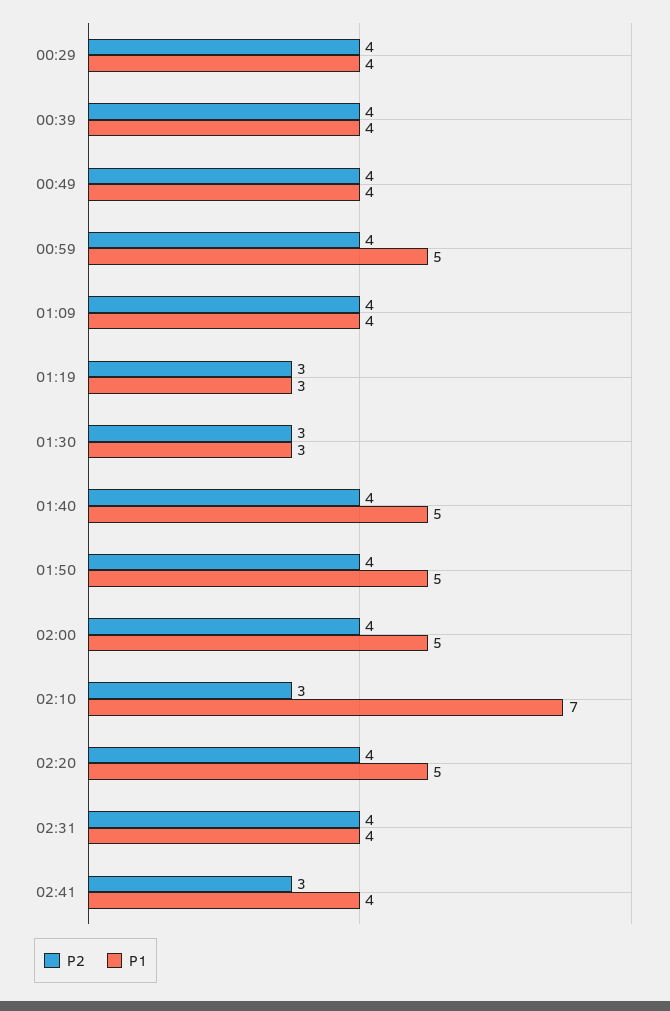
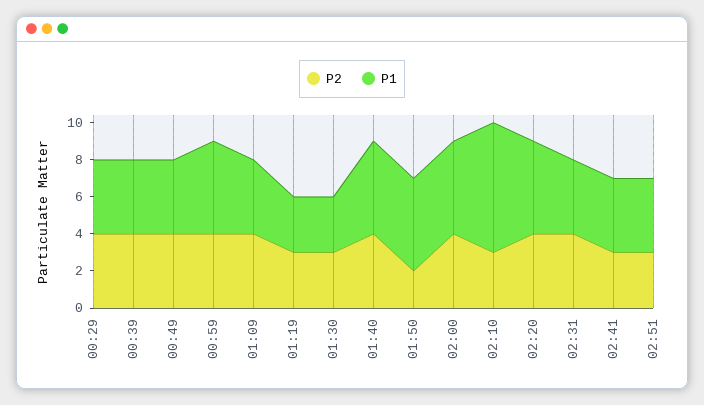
P2, 01:50: 4 -> 2
P2, 02:51: none -> 3
P1, 02:51: none -> 4

